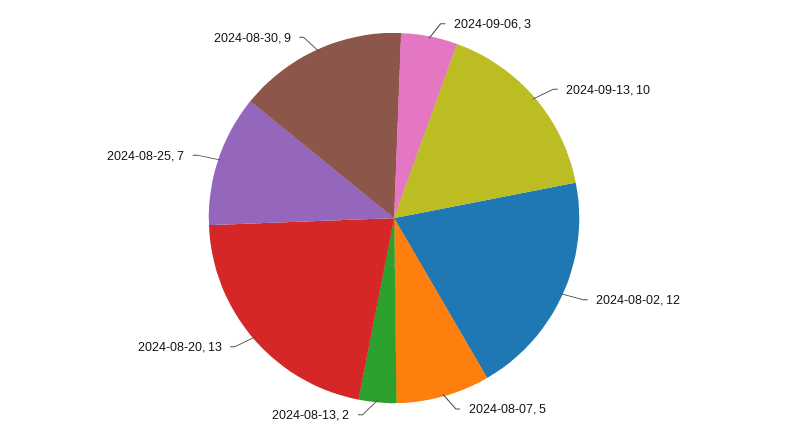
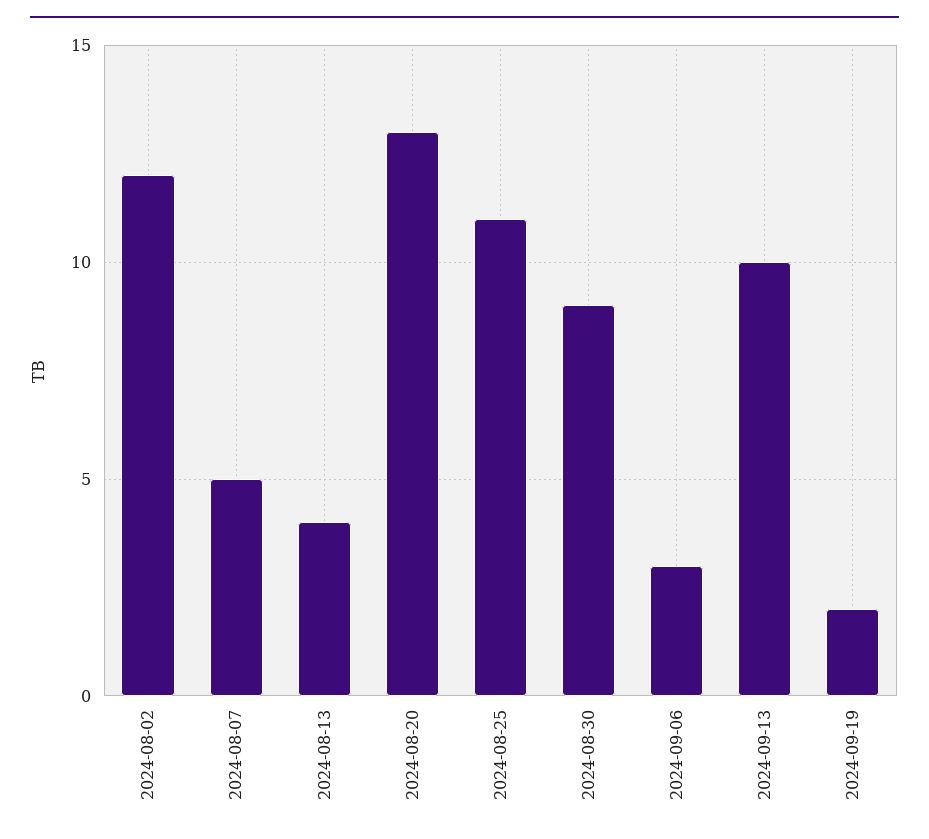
2024-08-13: 2 -> 4
2024-08-25: 7 -> 11
2024-09-19: none -> 2

